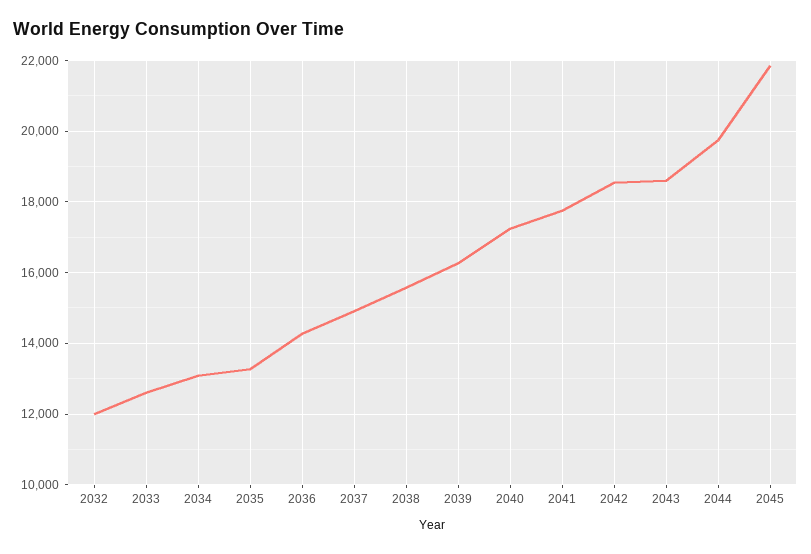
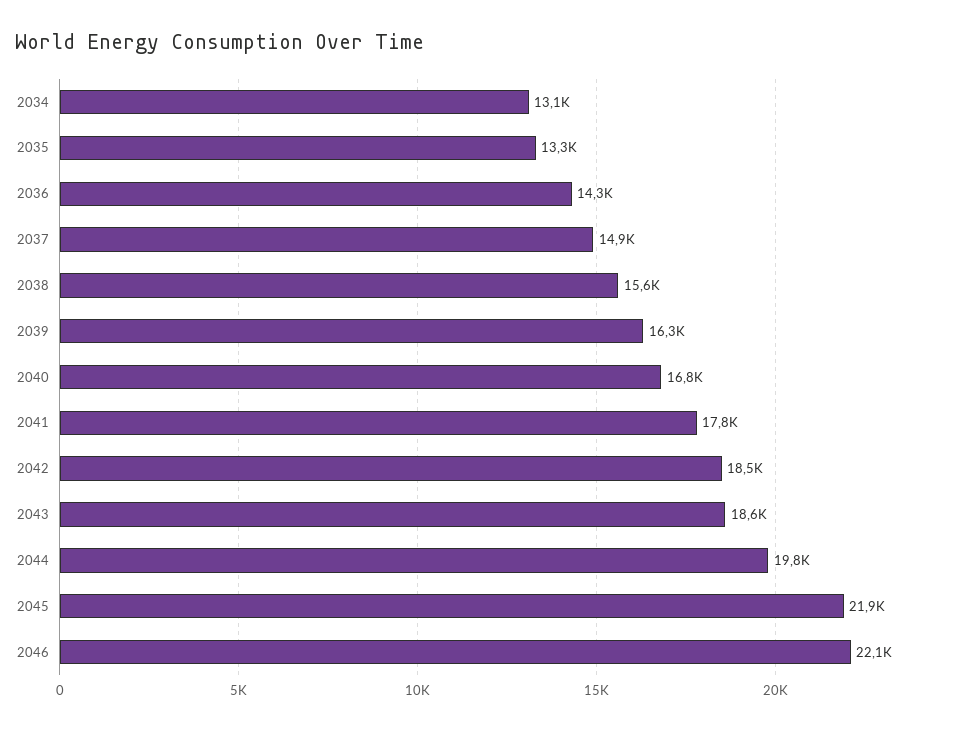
2032: 12000 -> none
2033: 12600 -> none
2040: 17200 -> 16800
2046: none -> 22100

